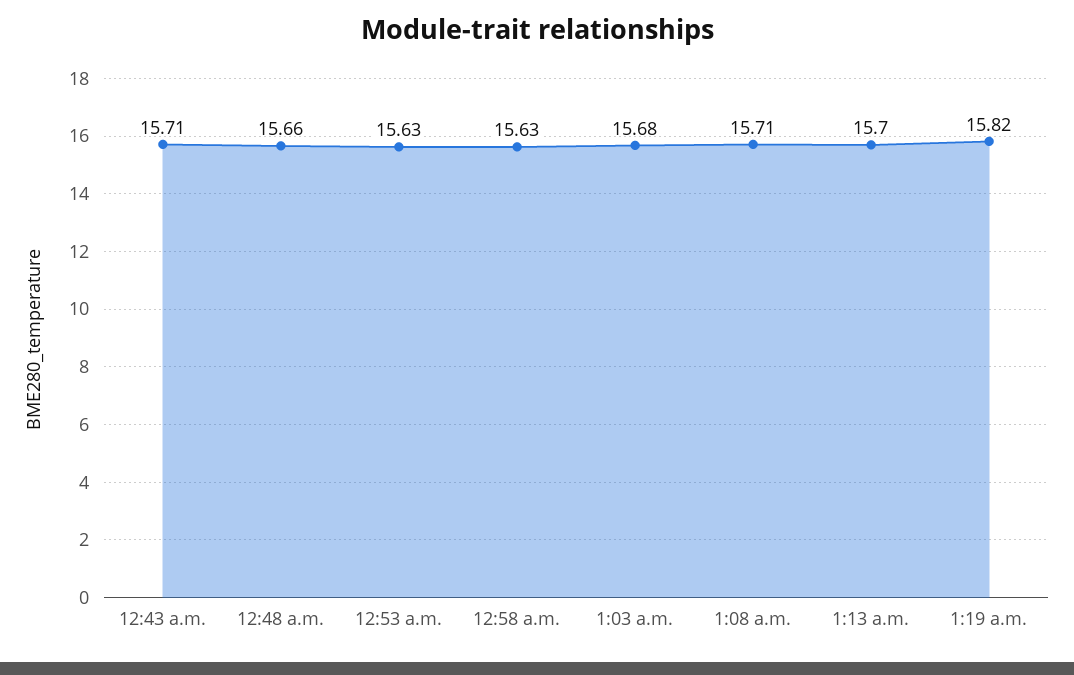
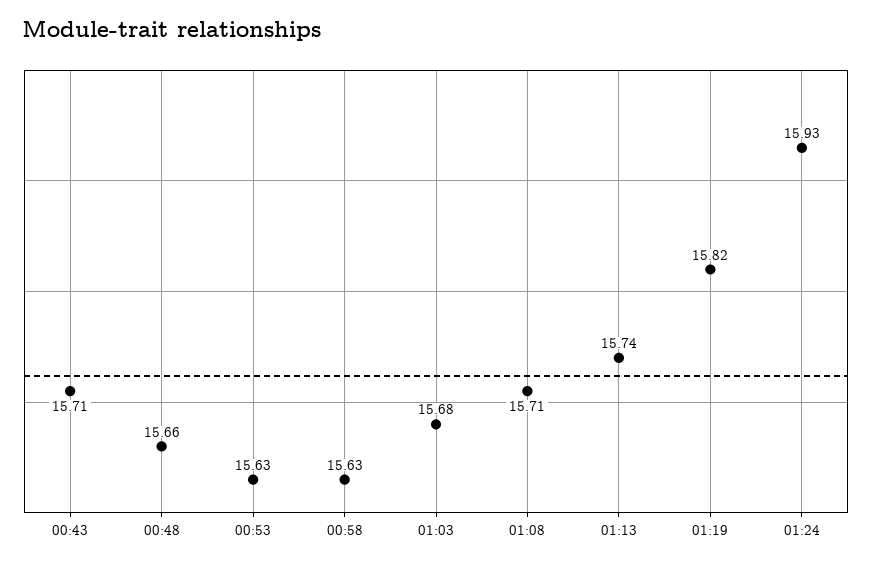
1:13 a.m.: 15.7 -> 15.74
01:24: none -> 15.93

